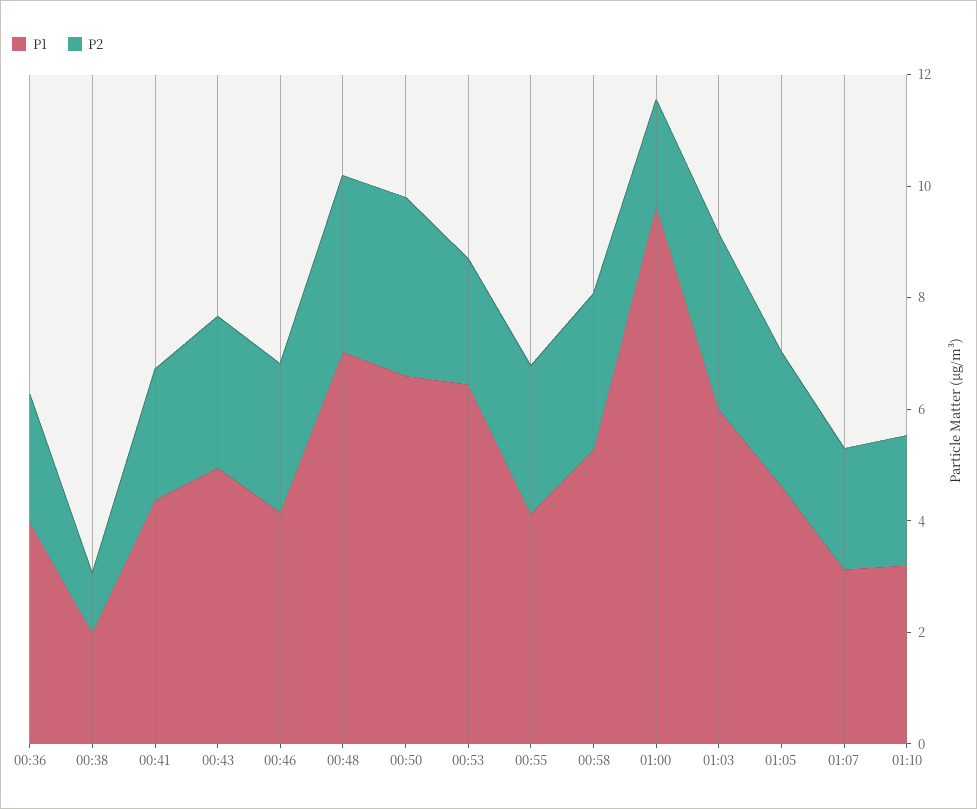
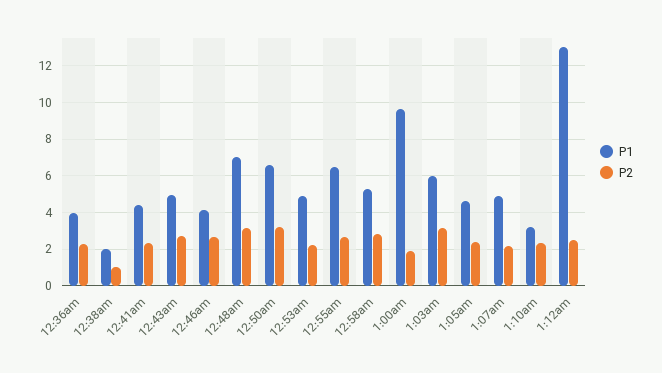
P1, 00:53: 6.5 -> 5
P1, 00:55: 4 -> 6.5
P1, 01:07: 3 -> 5
P1, 1:12am: none -> 13
P2, 1:12am: none -> 2.5

